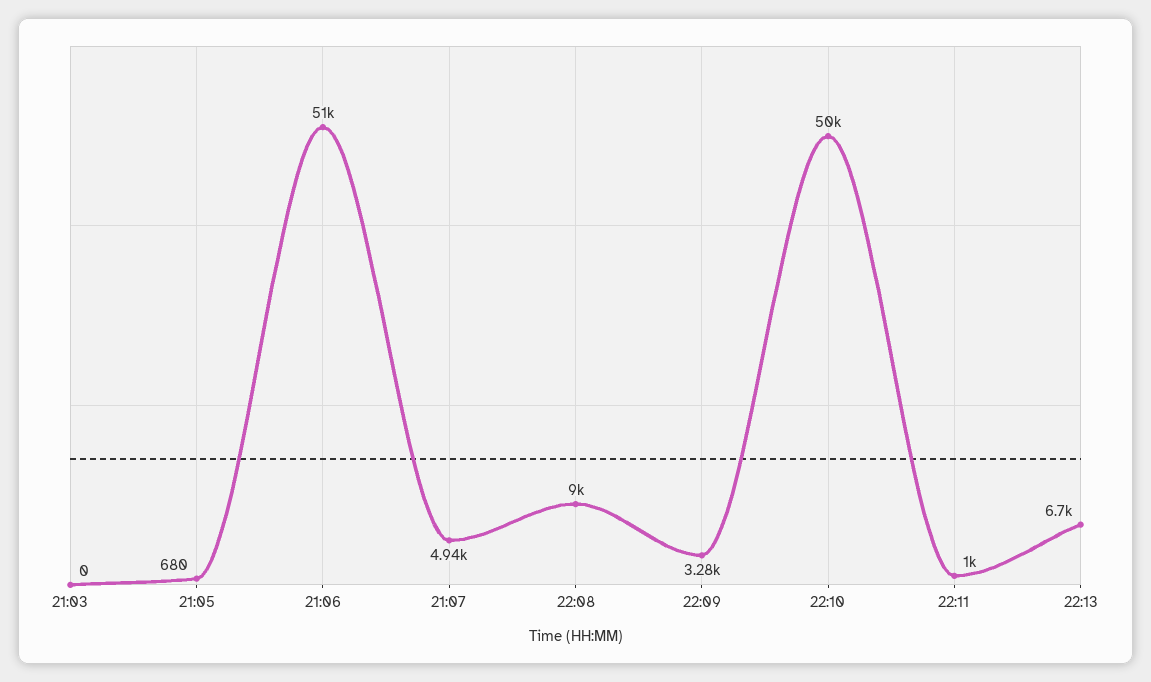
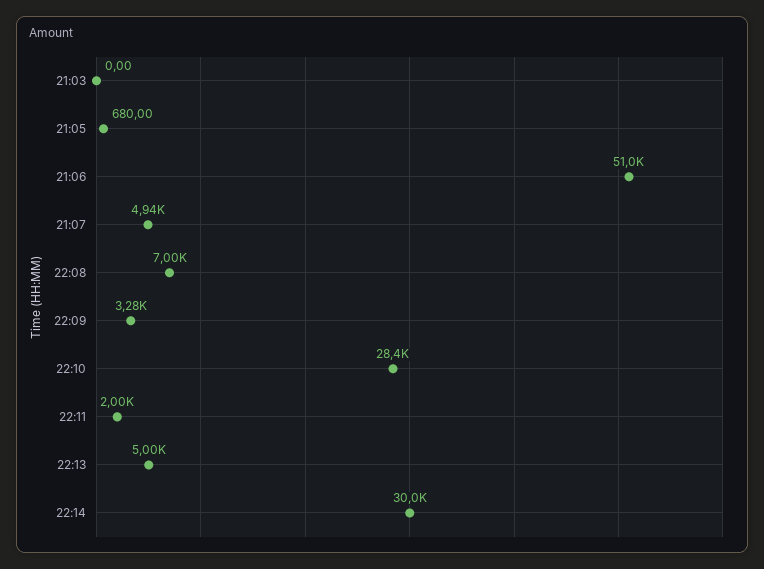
22:08: 9000 -> 7000
22:10: 50000 -> 28400
22:11: 1000 -> 2000
22:13: 6700 -> 5000
22:14: none -> 30000

